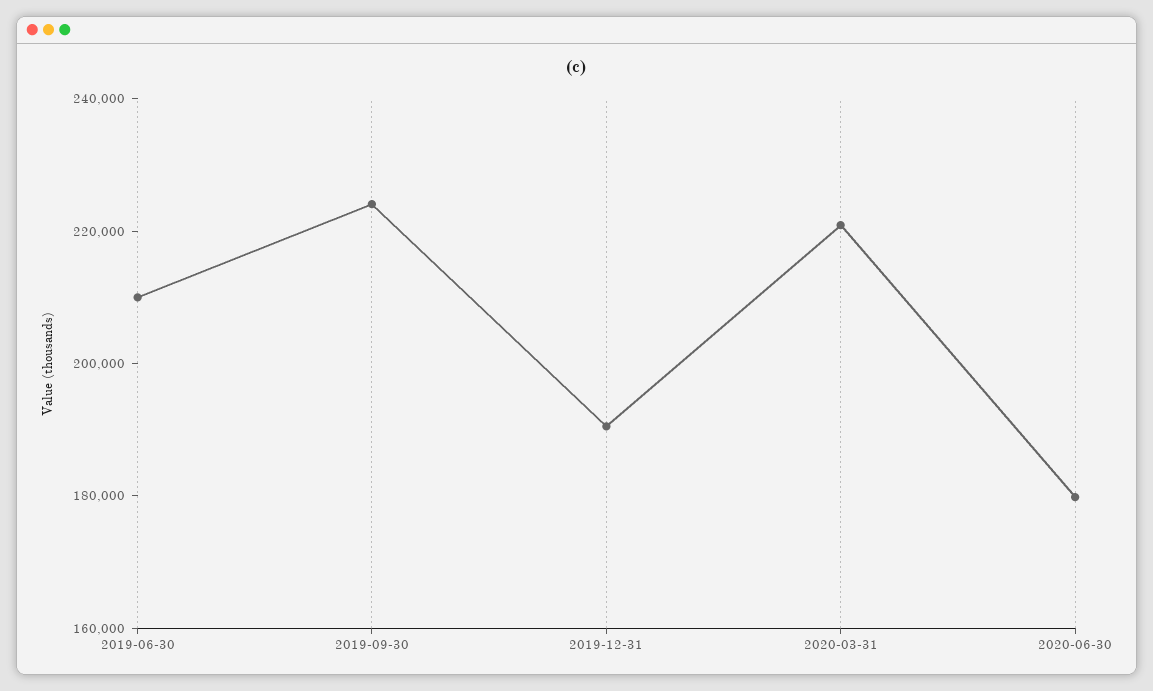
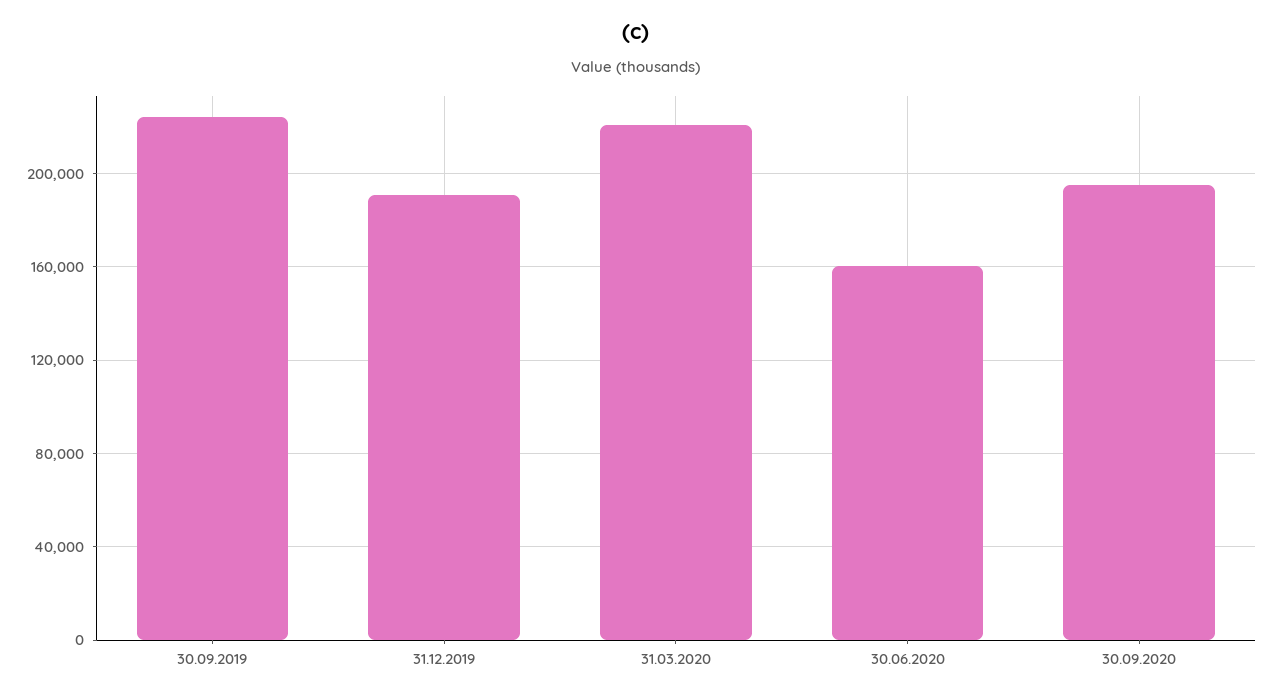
2019-06-30: 210000 -> none
2020-06-30: 180000 -> 160000
30.09.2020: none -> 195000

